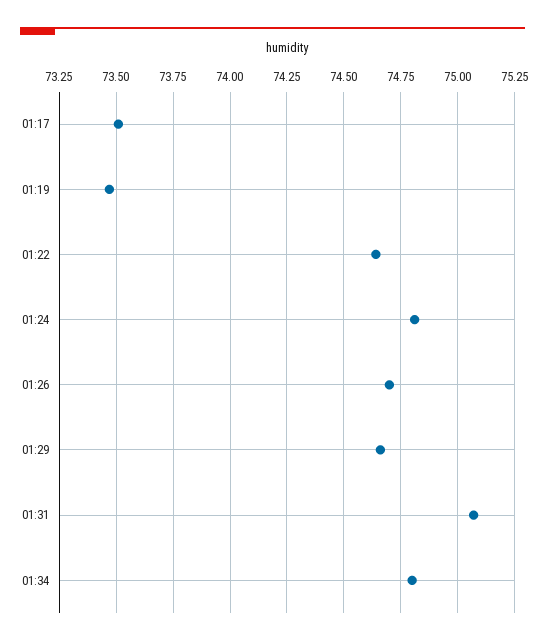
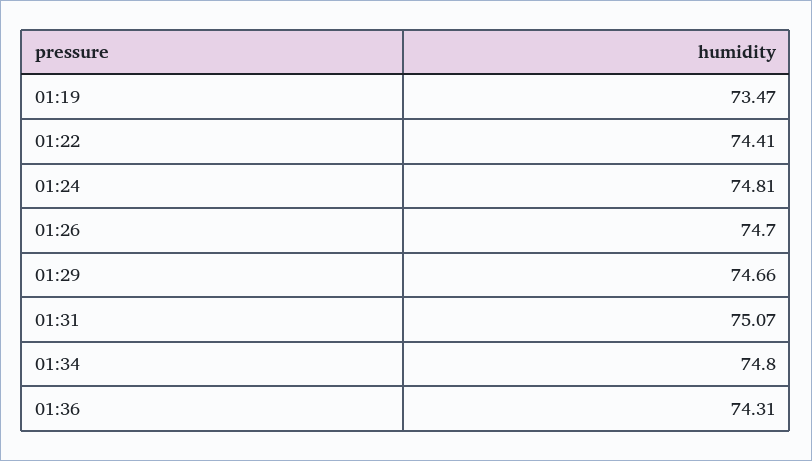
01:17: 73.5 -> none
01:22: 74.65 -> 74.41
01:36: none -> 74.31

